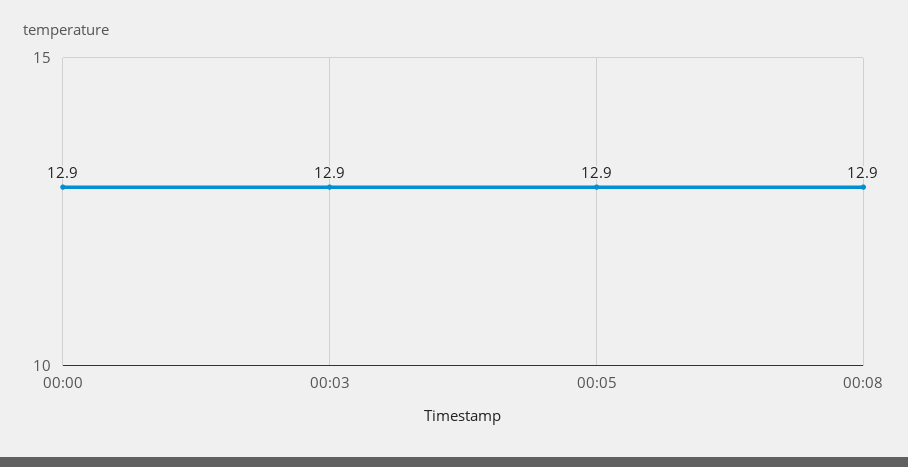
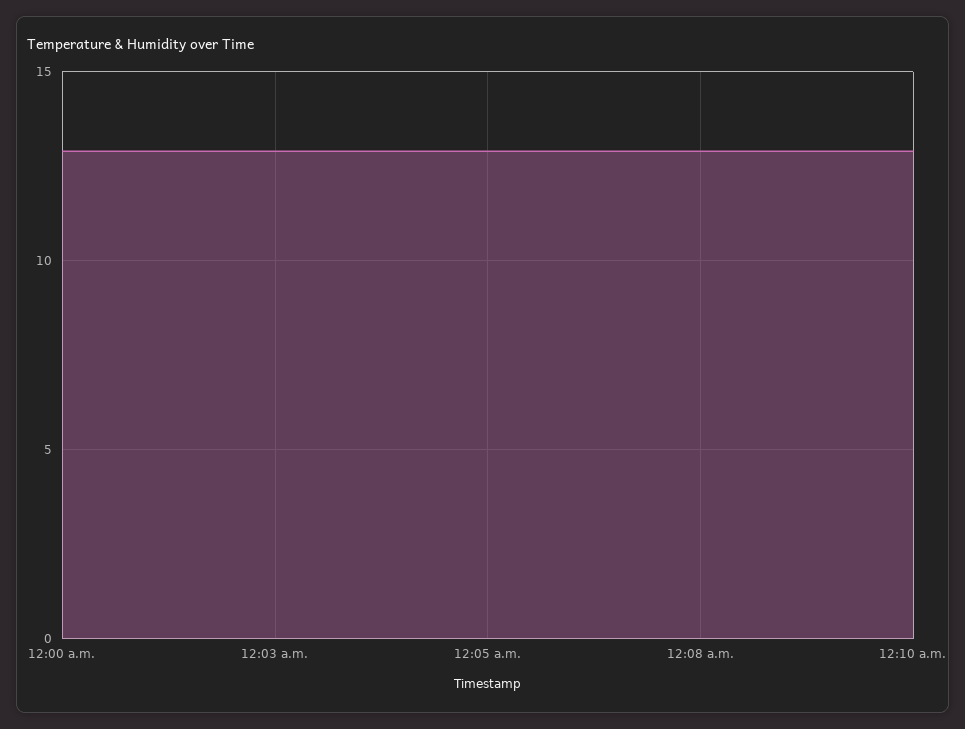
12:10 a.m.: none -> 13

